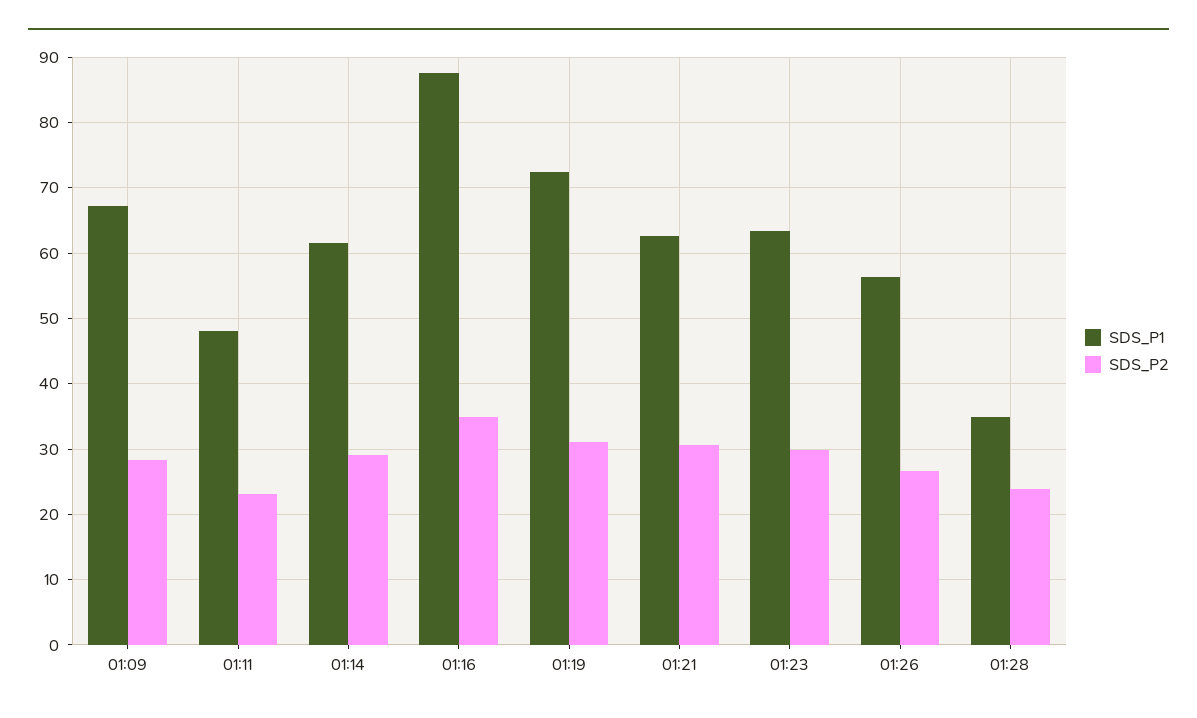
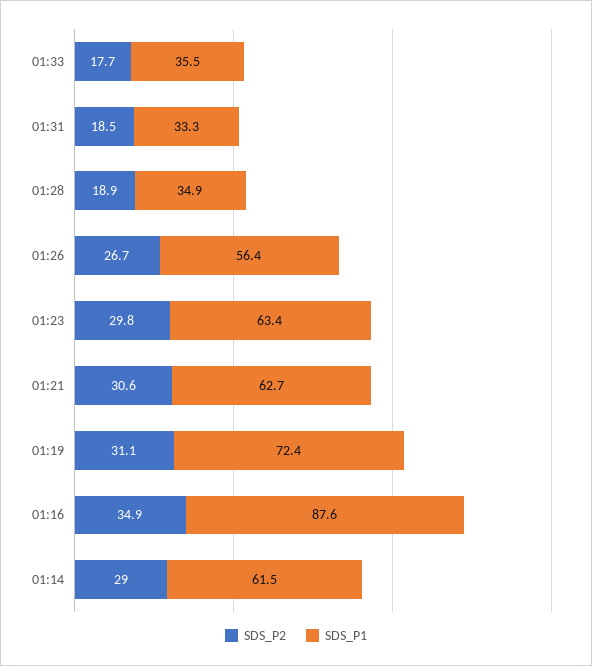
SDS_P1, 01:09: 67 -> none
SDS_P2, 01:09: 28 -> none
SDS_P1, 01:11: 48 -> none
SDS_P2, 01:11: 23 -> none
SDS_P2, 01:28: 24 -> 18.9
SDS_P2, 01:33: none -> 17.7
SDS_P1, 01:33: none -> 35.5
SDS_P2, 01:31: none -> 18.5
SDS_P1, 01:31: none -> 33.3

